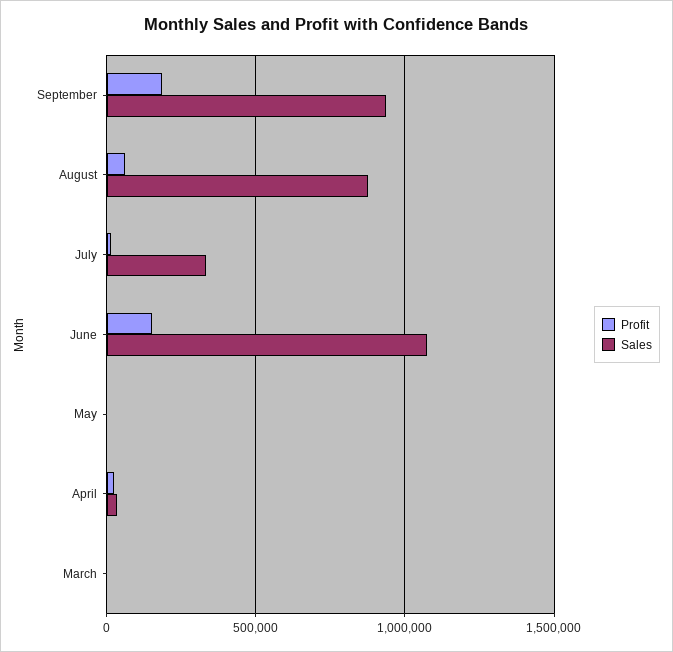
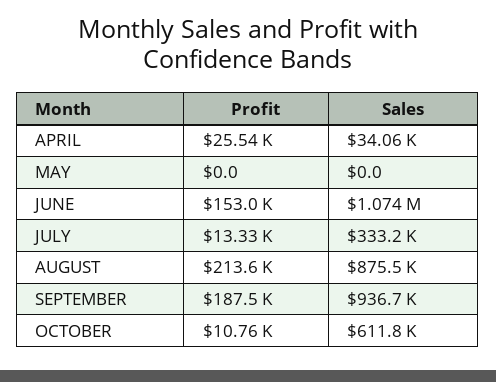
Profit, August: 50000 -> 213600
Profit, March: 0 -> none
Sales, March: 0 -> none
Profit, OCTOBER: none -> 10760
Sales, OCTOBER: none -> 611800

